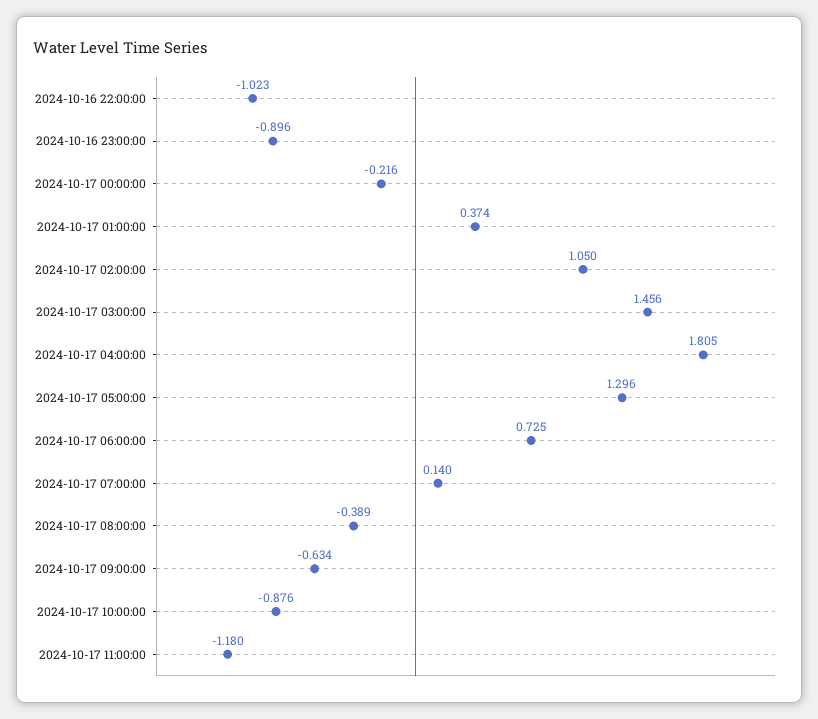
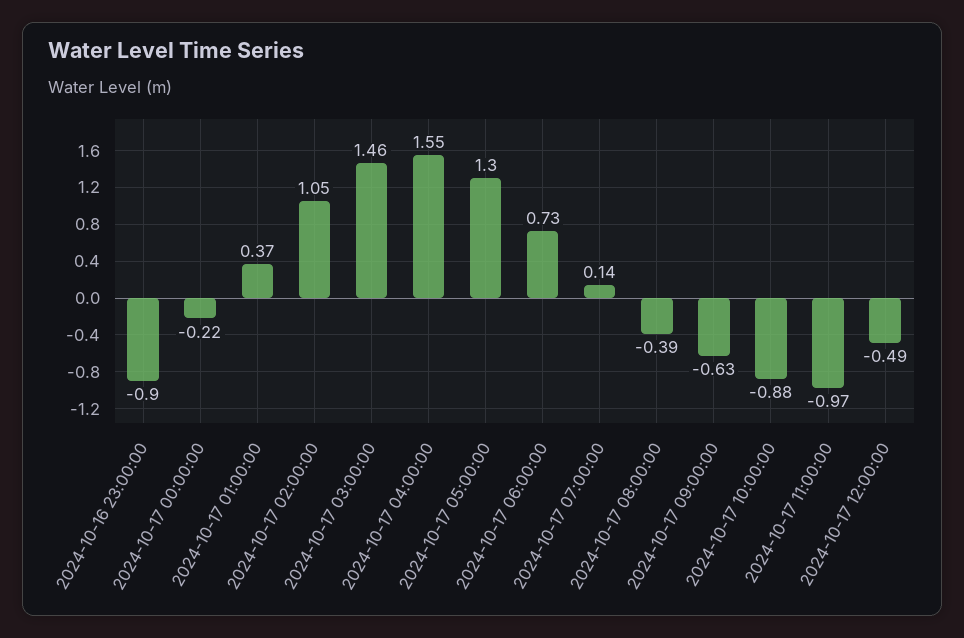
2024-10-16 22:00:00: -1.023 -> none
2024-10-17 04:00:00: 1.805 -> 1.55
2024-10-17 11:00:00: -1.18 -> -0.97
2024-10-17 12:00:00: none -> -0.49

